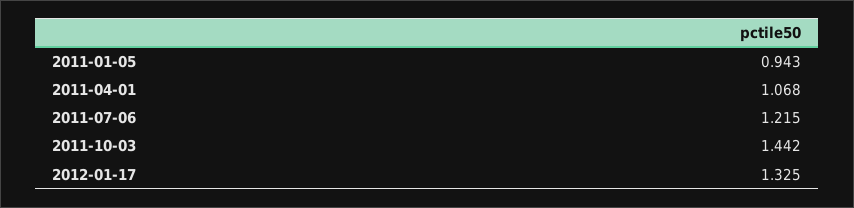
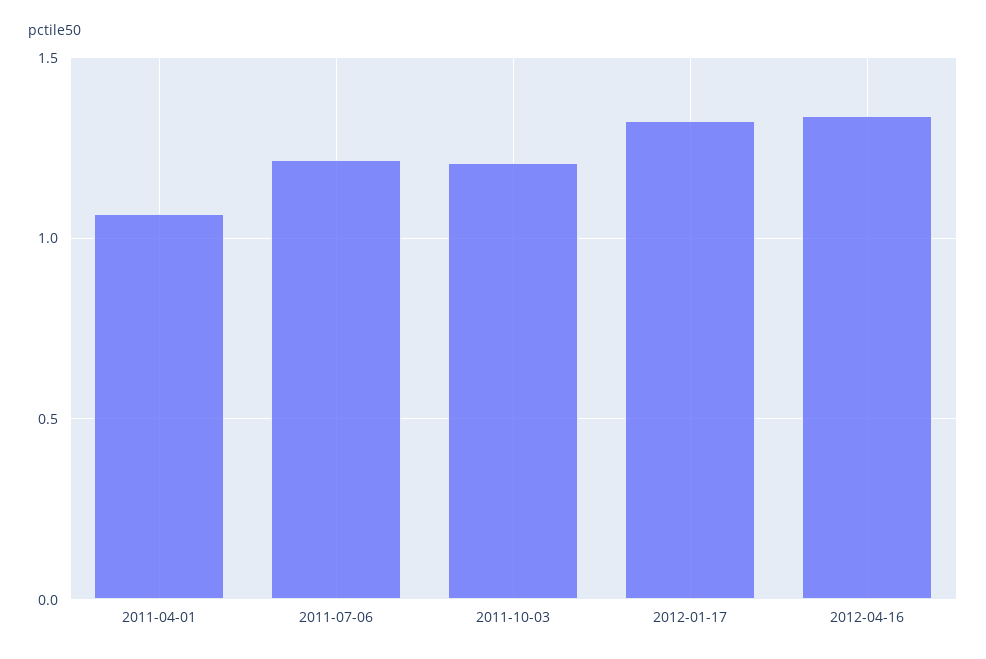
2011-01-05: 0.943 -> none
2011-10-03: 1.442 -> 1.2
2012-04-16: none -> 1.35

